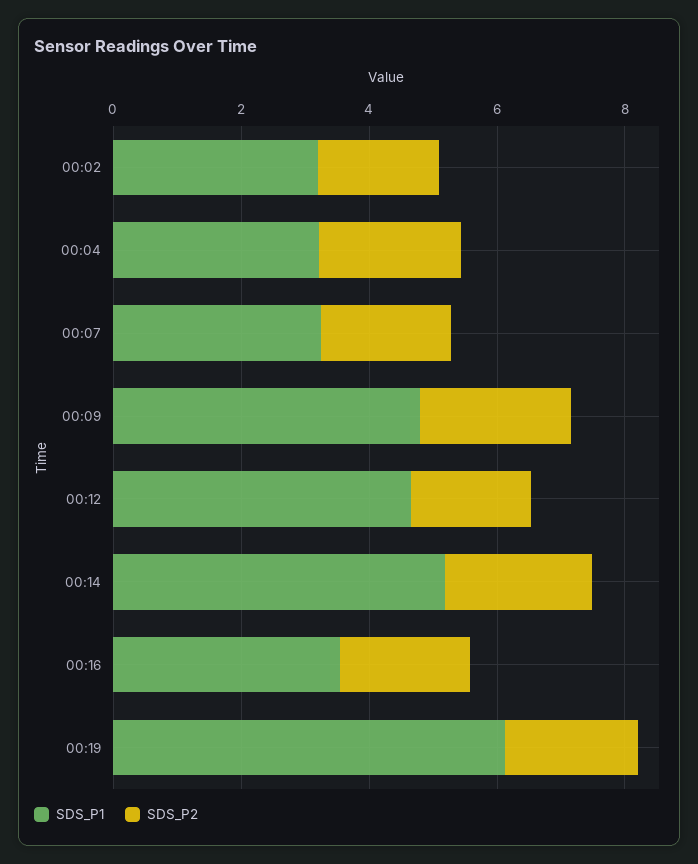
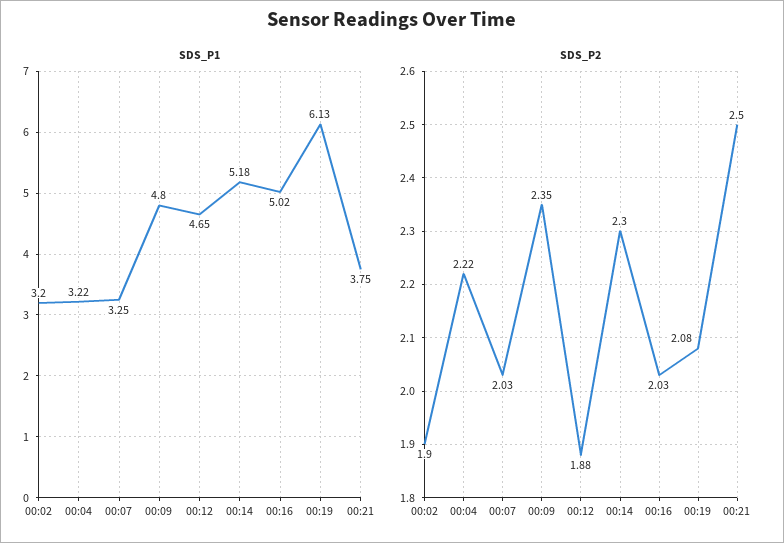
SDS_P1, 00:16: 3.5 -> 5.02
SDS_P1, 00:21: none -> 3.75
SDS_P2, 00:21: none -> 2.5

